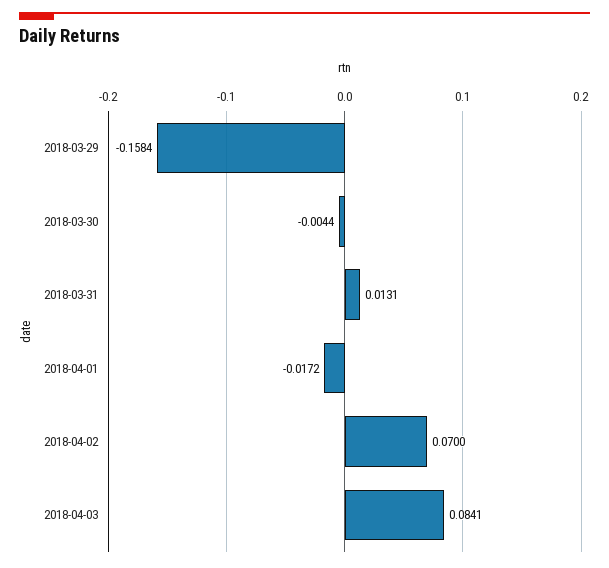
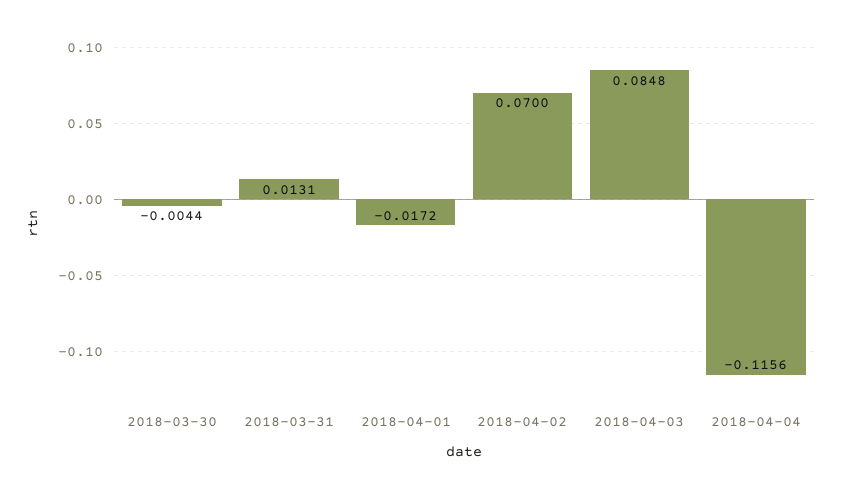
2018-03-29: -0.1584 -> none
2018-04-03: 0.0841 -> 0.0848
2018-04-04: none -> -0.1156

